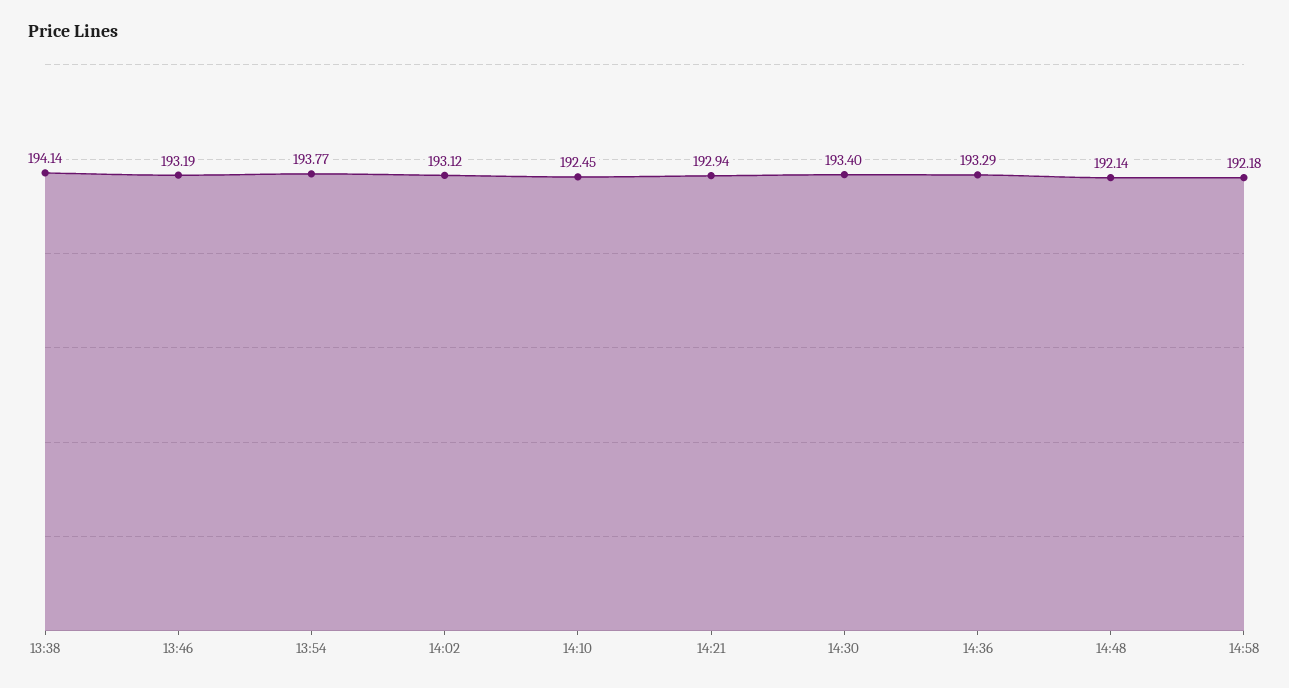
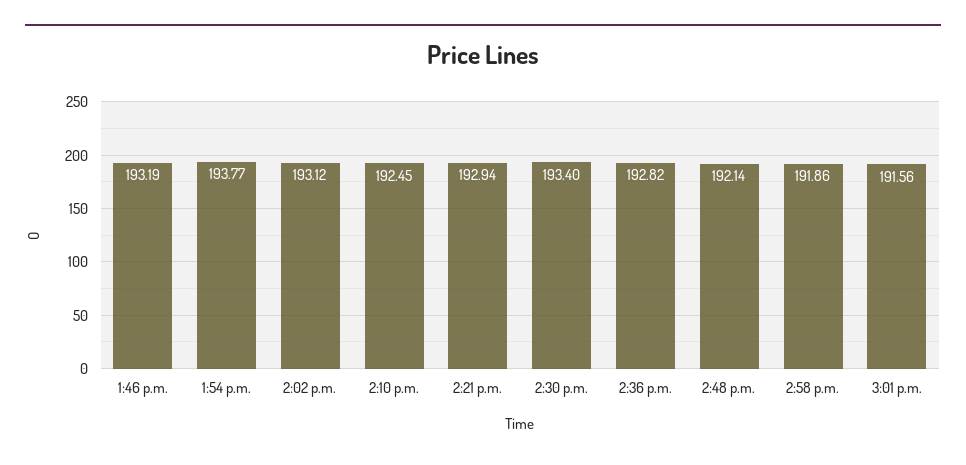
13:38: 194.14 -> none
14:36: 193.29 -> 192.82
14:58: 192.18 -> 191.86
3:01 p.m.: none -> 191.56

